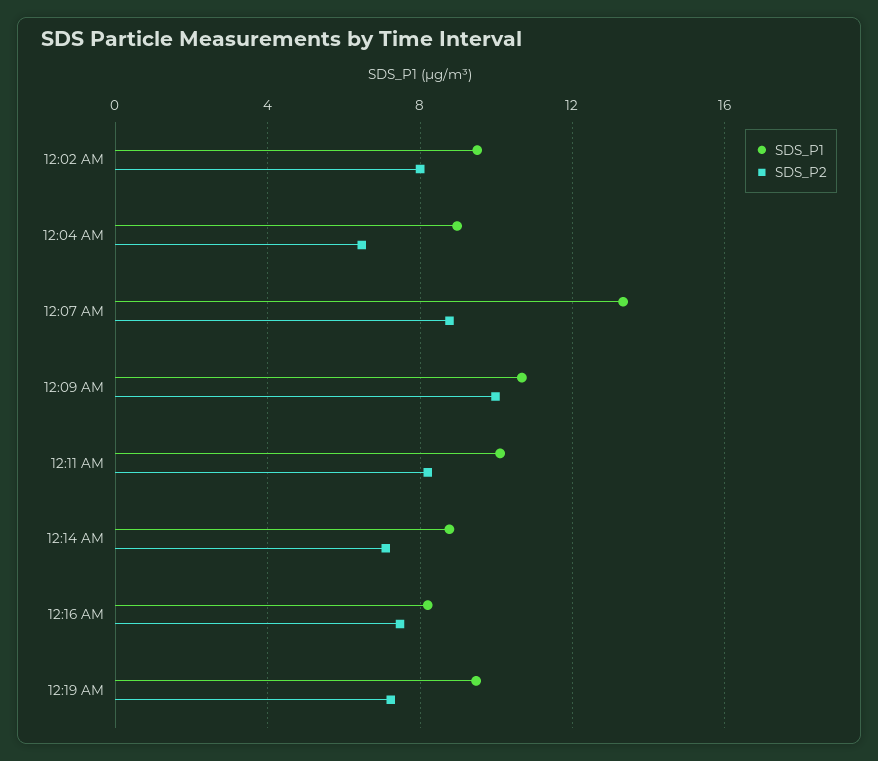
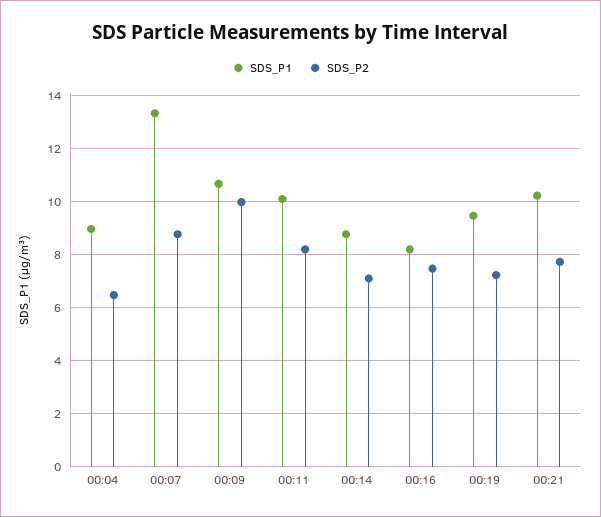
SDS_P1, 12:02 AM: 9.5 -> none
SDS_P2, 12:02 AM: 8 -> none
SDS_P1, 00:21: none -> 10.25
SDS_P2, 00:21: none -> 7.75

